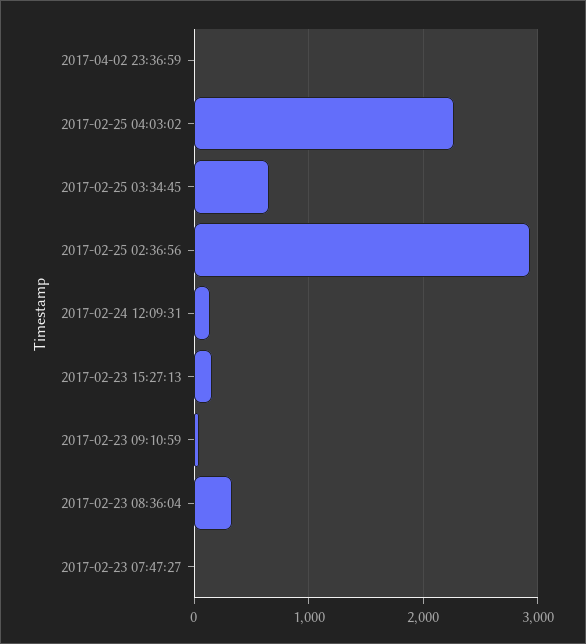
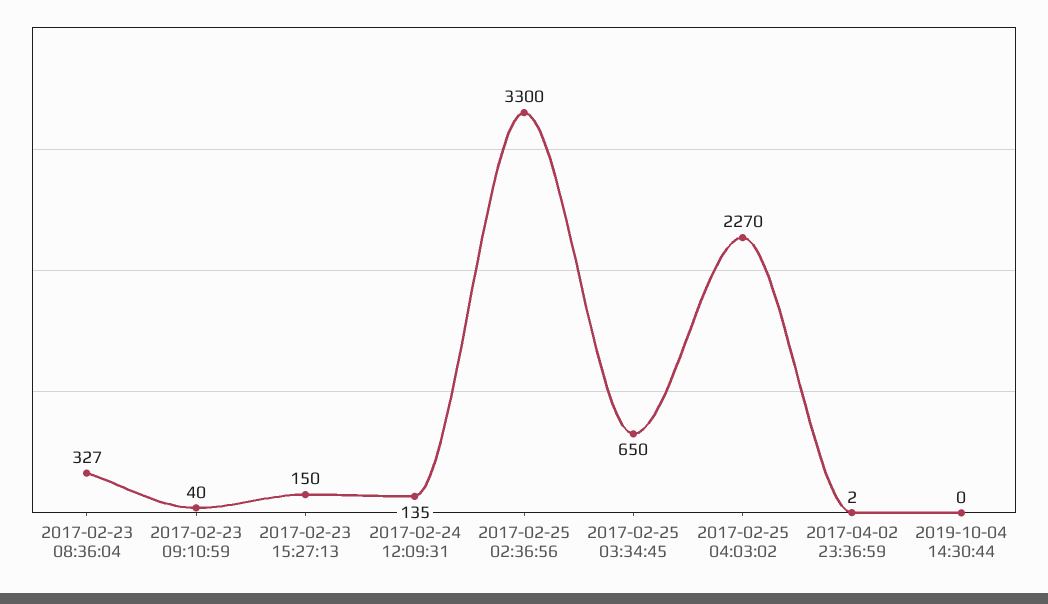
2017-02-25 02:36:56: 2900 -> 3300
2017-02-23 07:47:27: 0 -> none
2019-10-04 14:30:44: none -> 0

